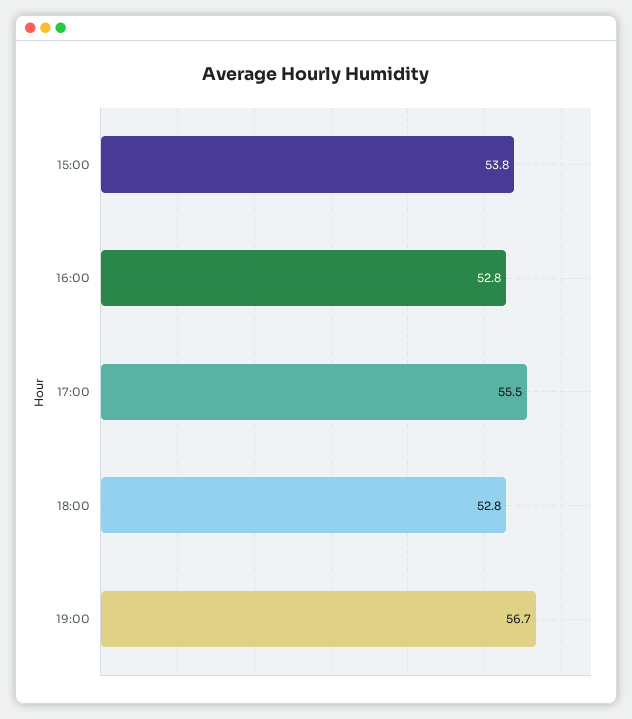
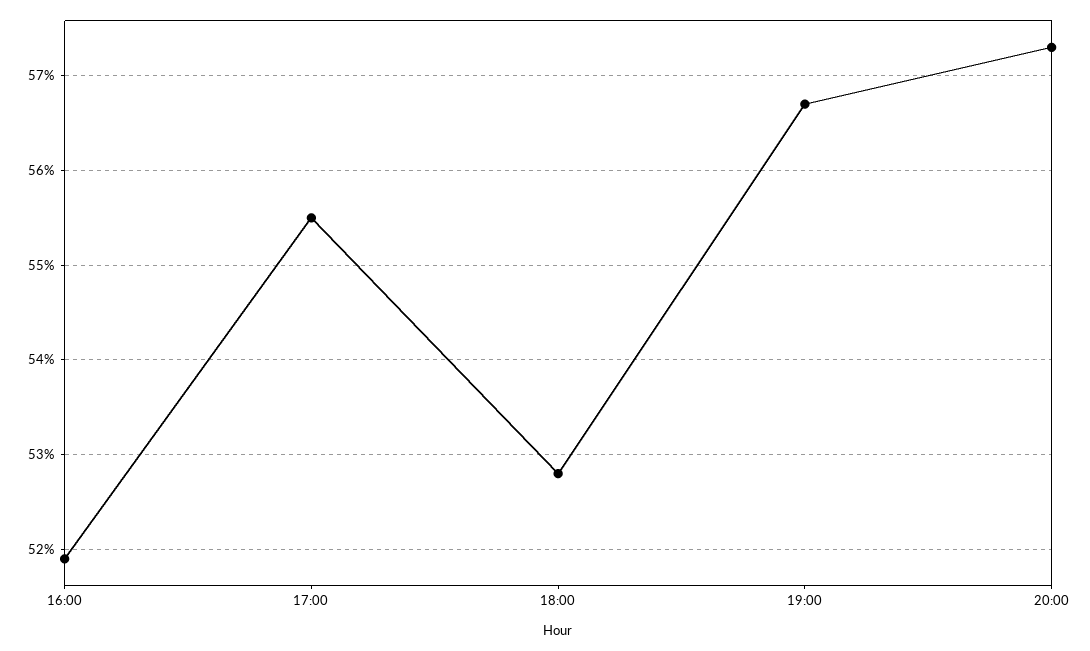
15:00: 53.8 -> none
16:00: 52.8 -> 51.9
20:00: none -> 57.3

